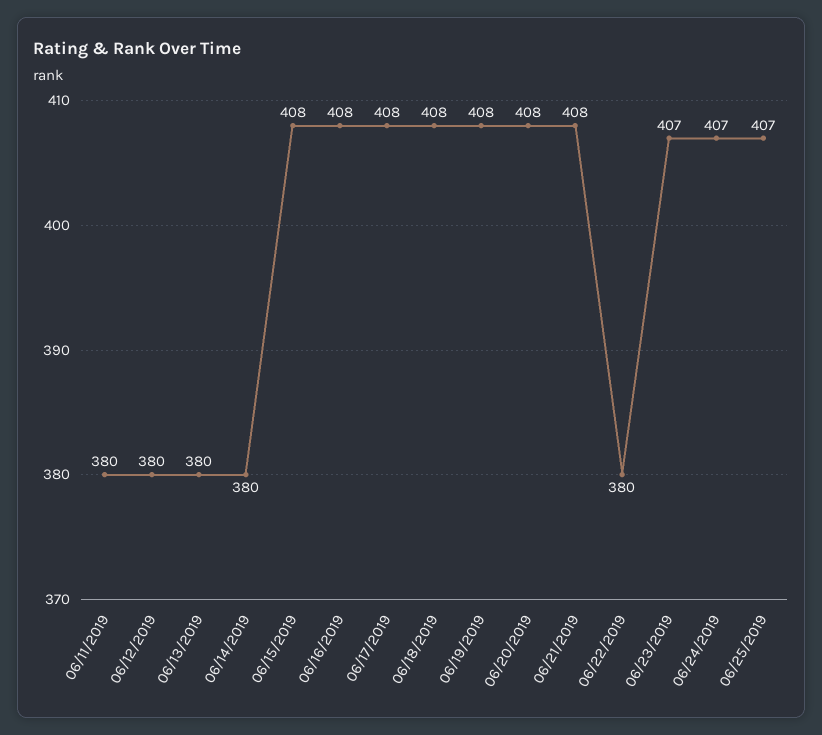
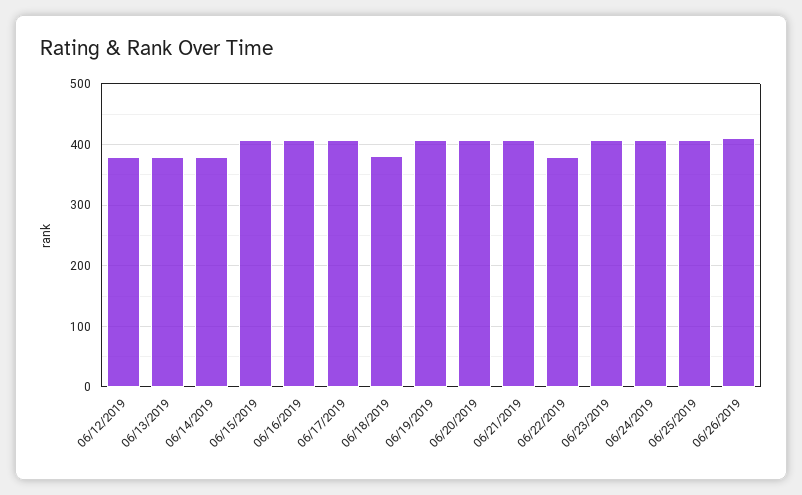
06/11/2019: 380 -> none
06/18/2019: 408 -> 380
06/26/2019: none -> 410

